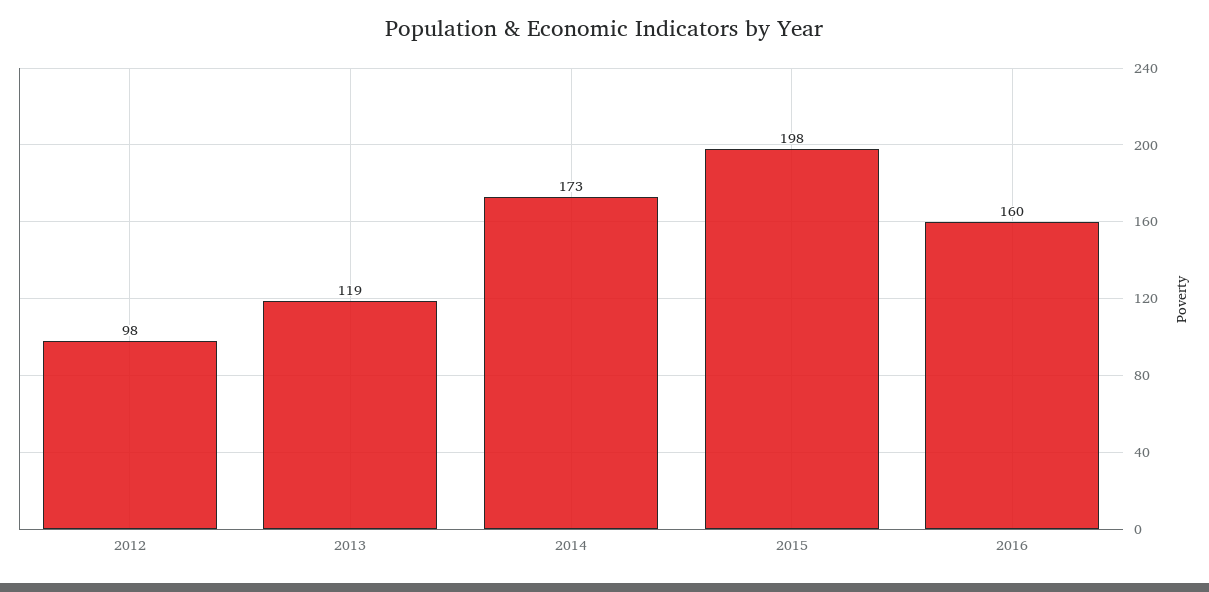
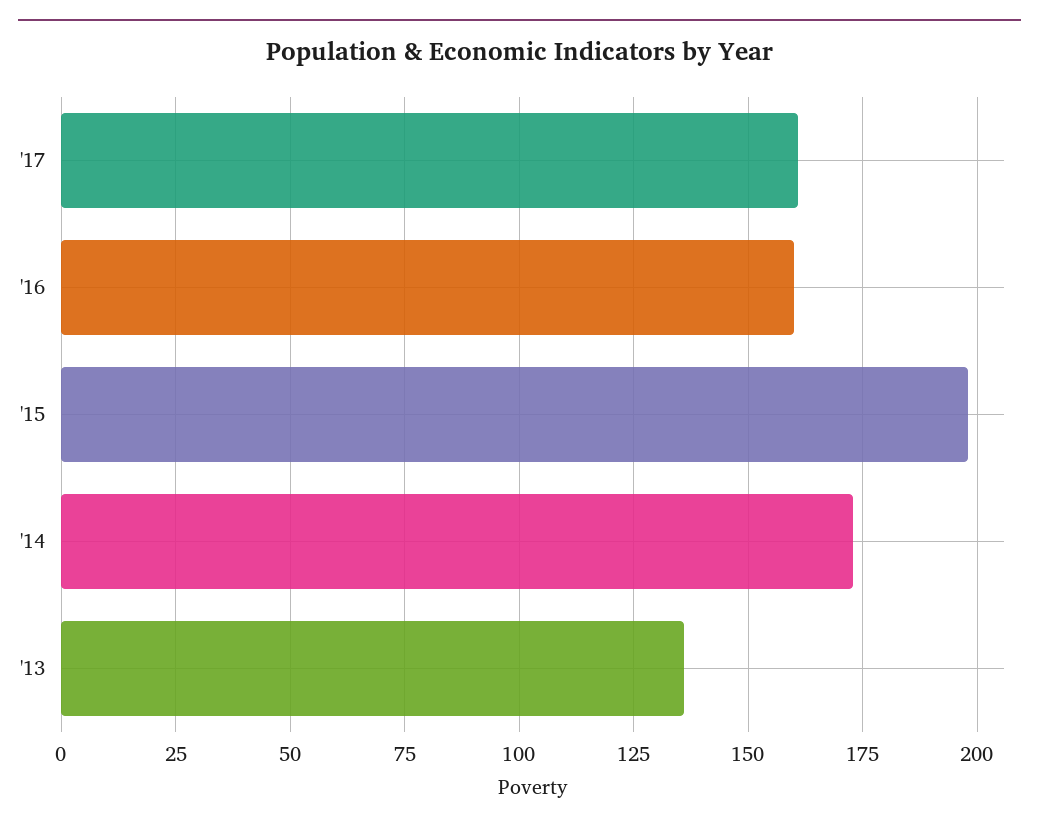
2012: 98 -> none
2013: 119 -> 135
'17: none -> 160

